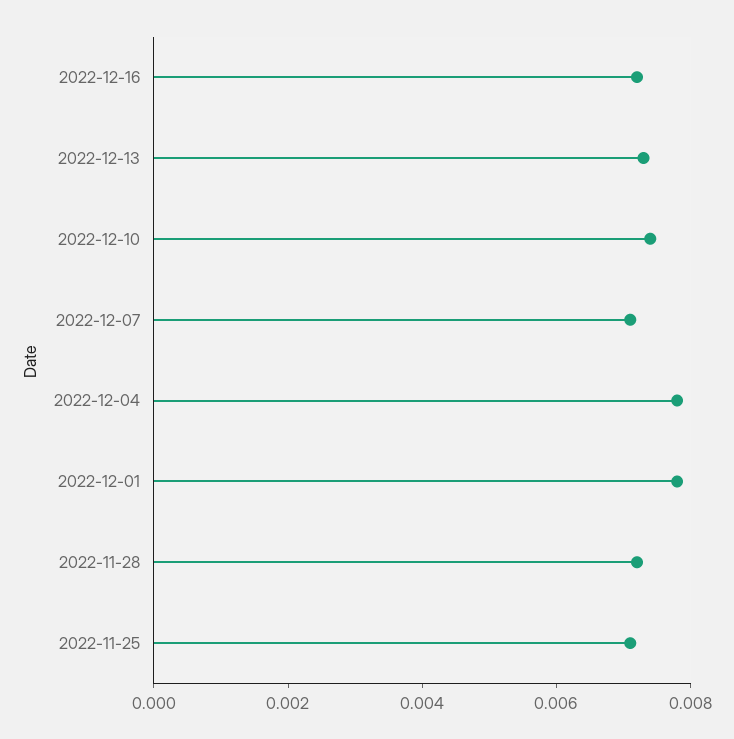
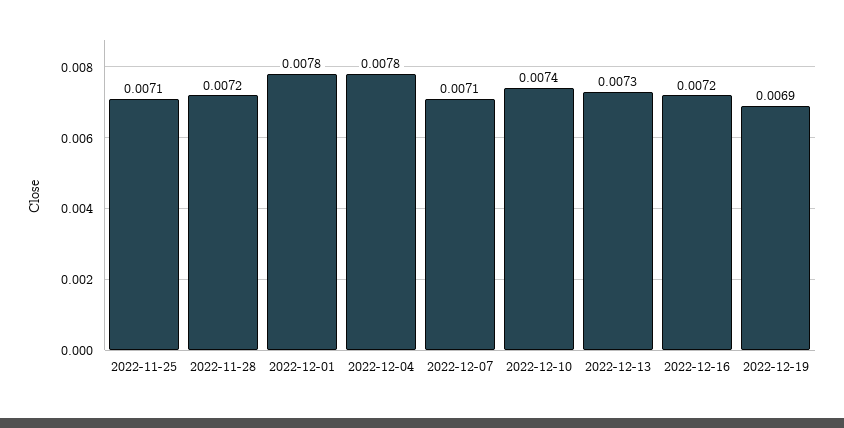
2022-12-19: none -> 0.0069

